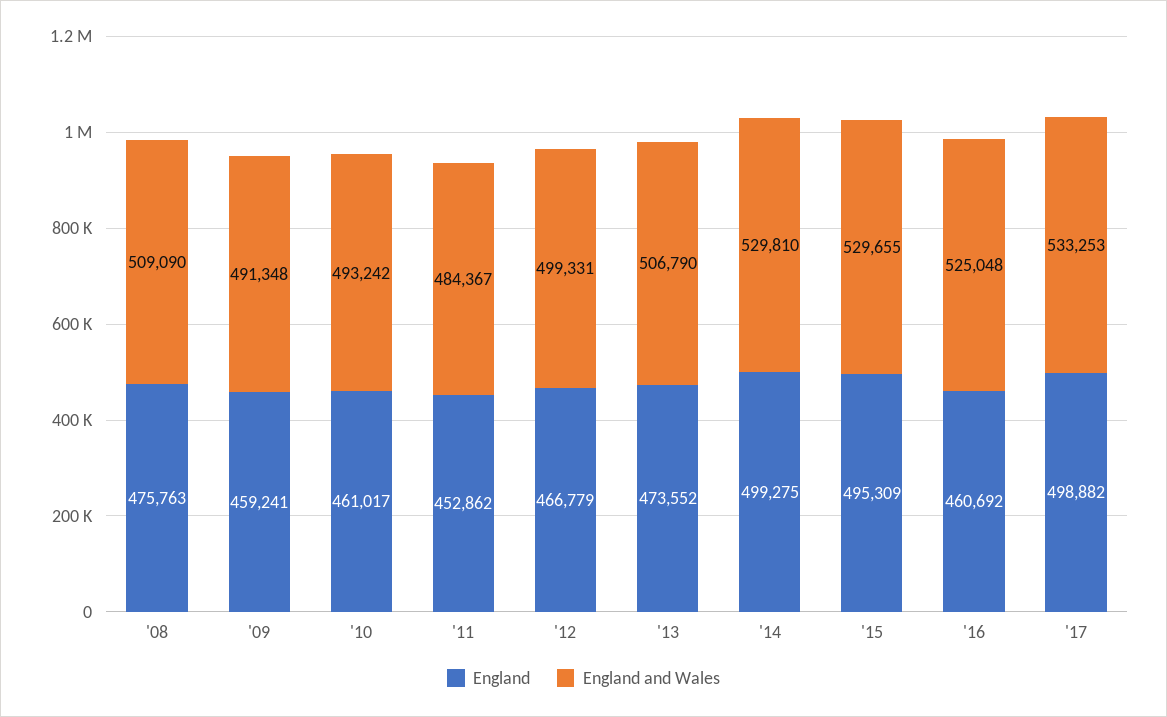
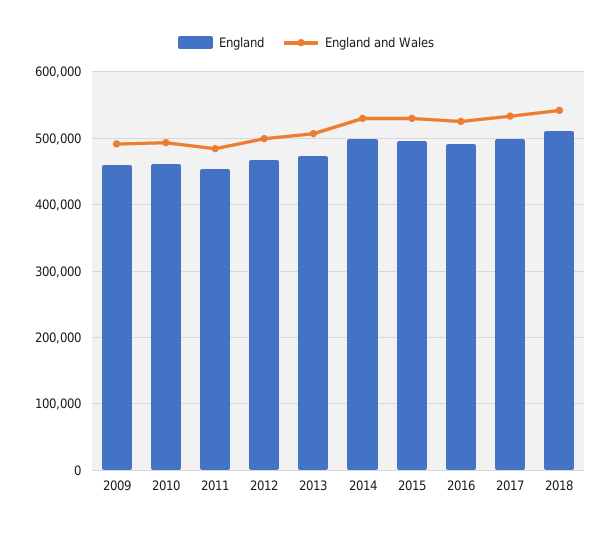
England, '08: 475763 -> none
England and Wales, '08: 509090 -> none
England, '16: 460692 -> 490000
England, 2018: none -> 510000
England and Wales, 2018: none -> 540000

